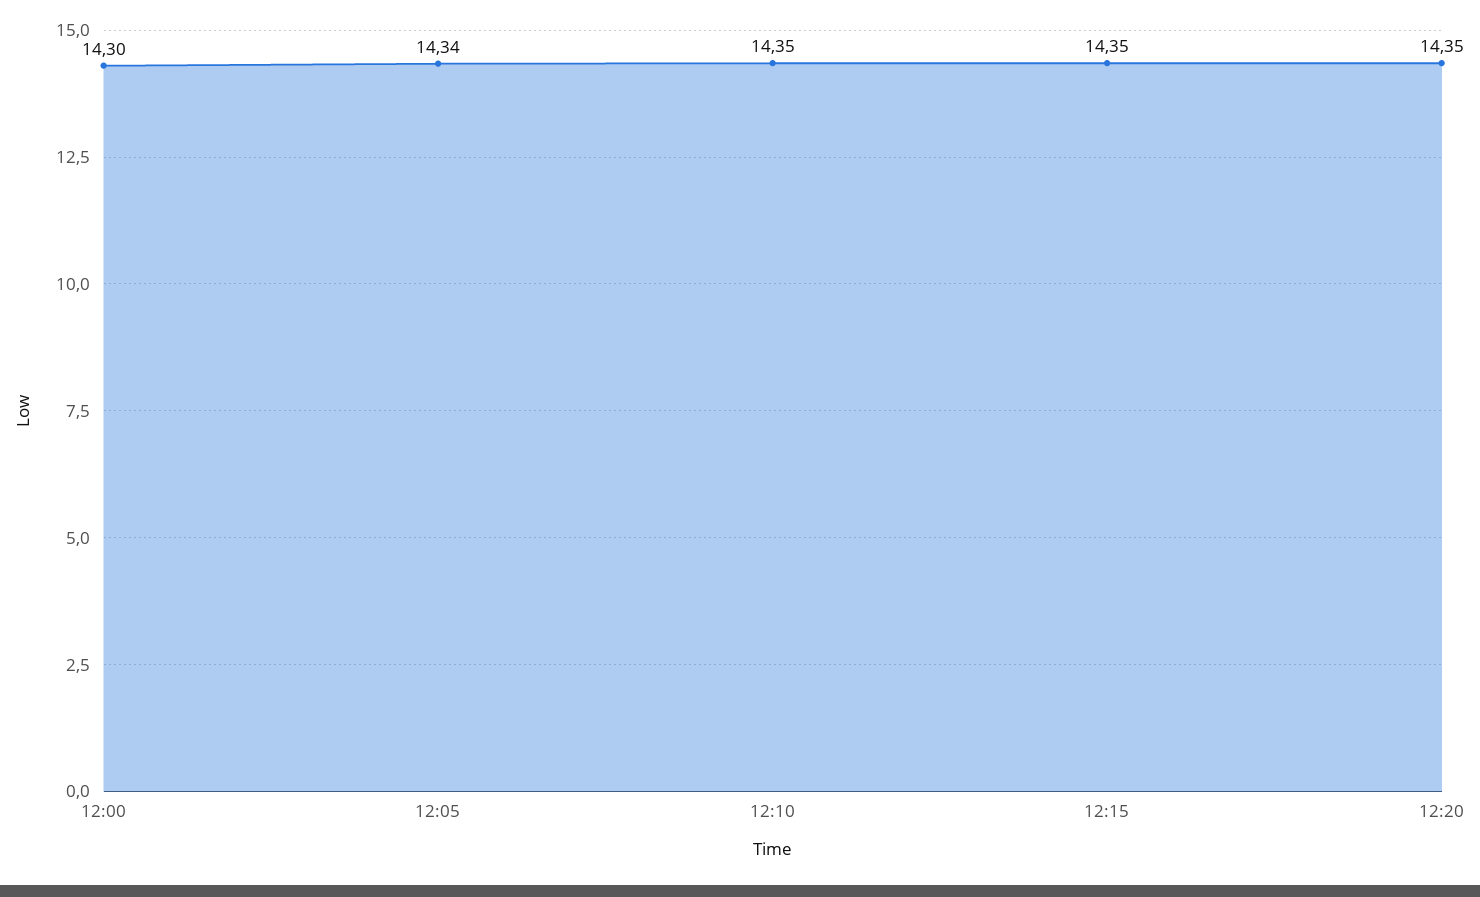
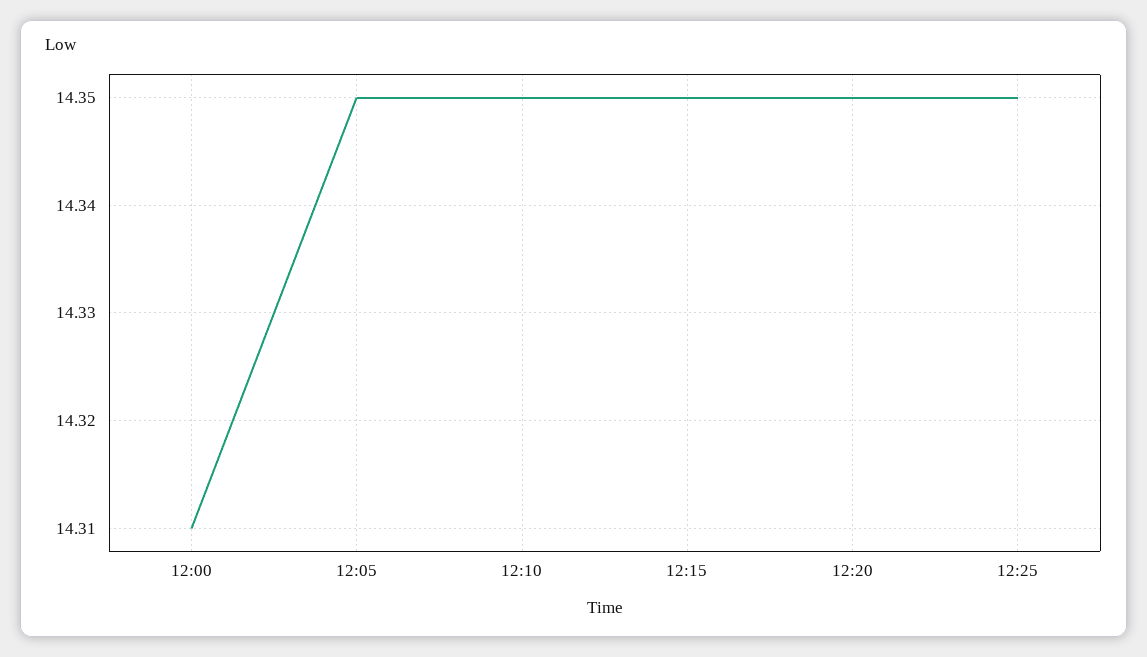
12:00: 14.3 -> 14.31
12:05: 14.34 -> 14.35
12:25: none -> 14.35

